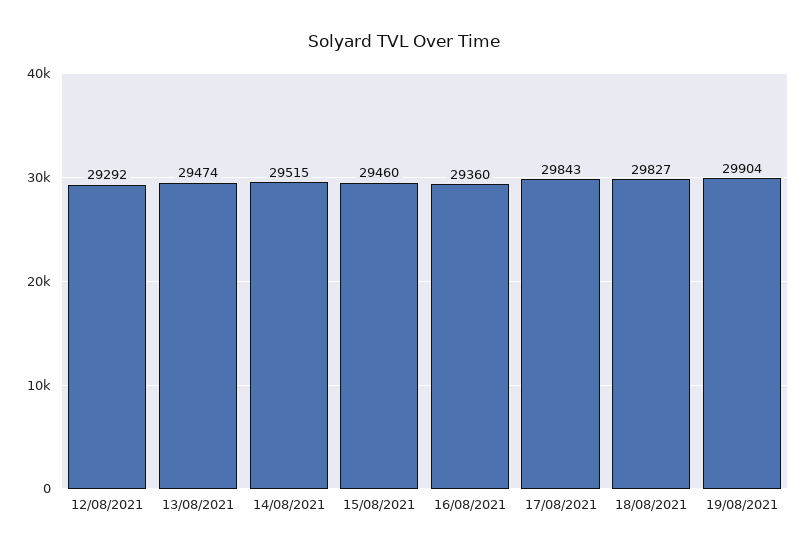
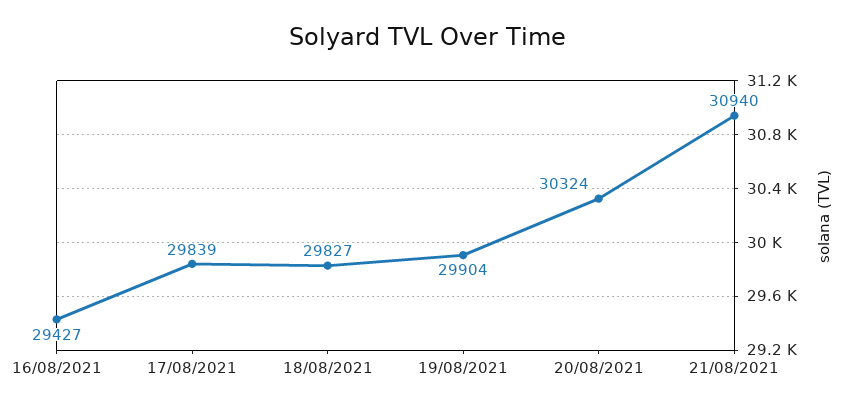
12/08/2021: 29292 -> none
13/08/2021: 29474 -> none
14/08/2021: 29515 -> none
15/08/2021: 29460 -> none
16/08/2021: 29360 -> 29427
17/08/2021: 29843 -> 29839
20/08/2021: none -> 30324
21/08/2021: none -> 30940

